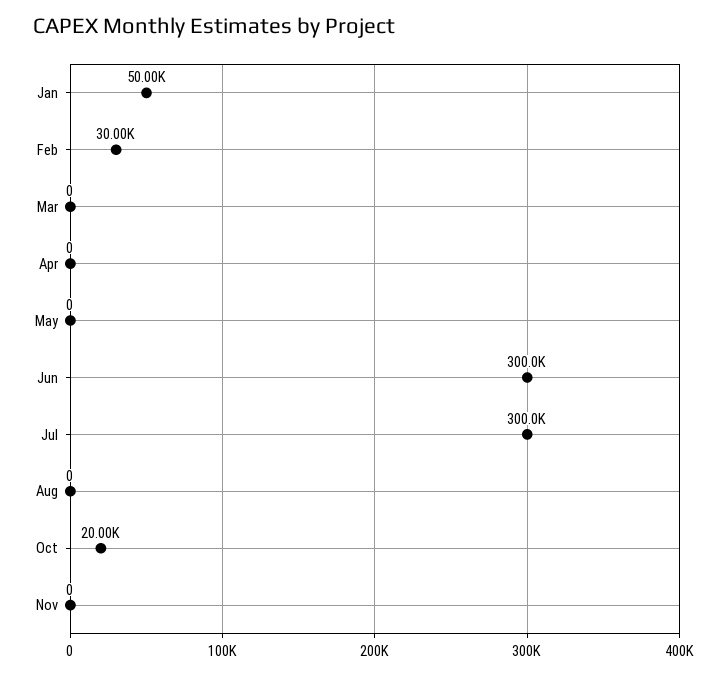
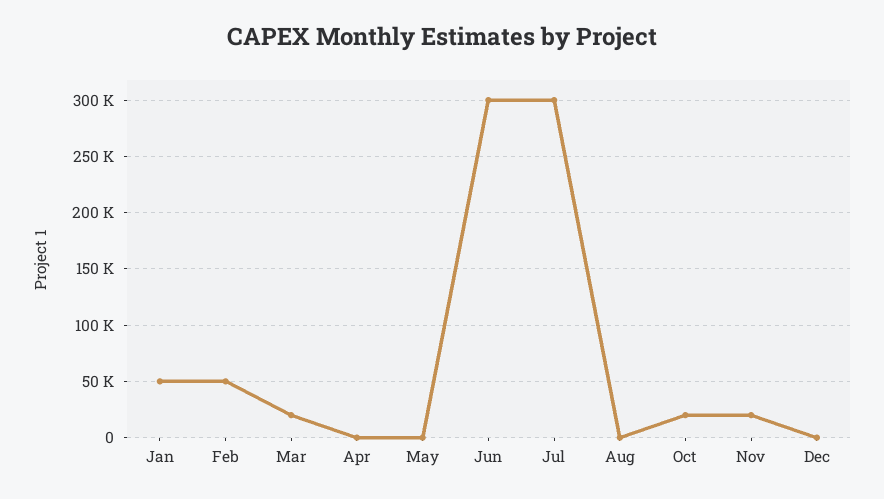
Feb: 30000 -> 50000
Mar: 0 -> 20000
Nov: 0 -> 20000
Dec: none -> 0

